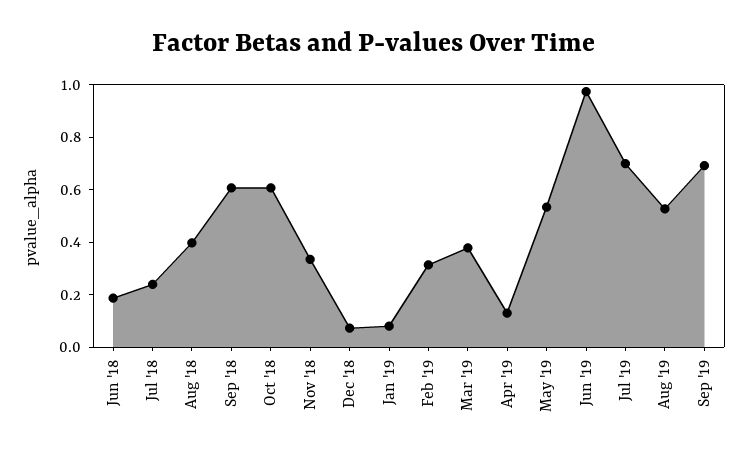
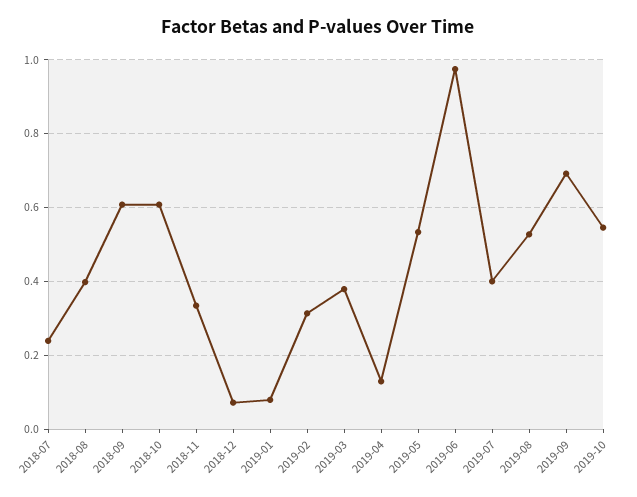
Jun '18: 0.2 -> none
Jul '19: 0.7 -> 0.4
2019-10: none -> 0.54

